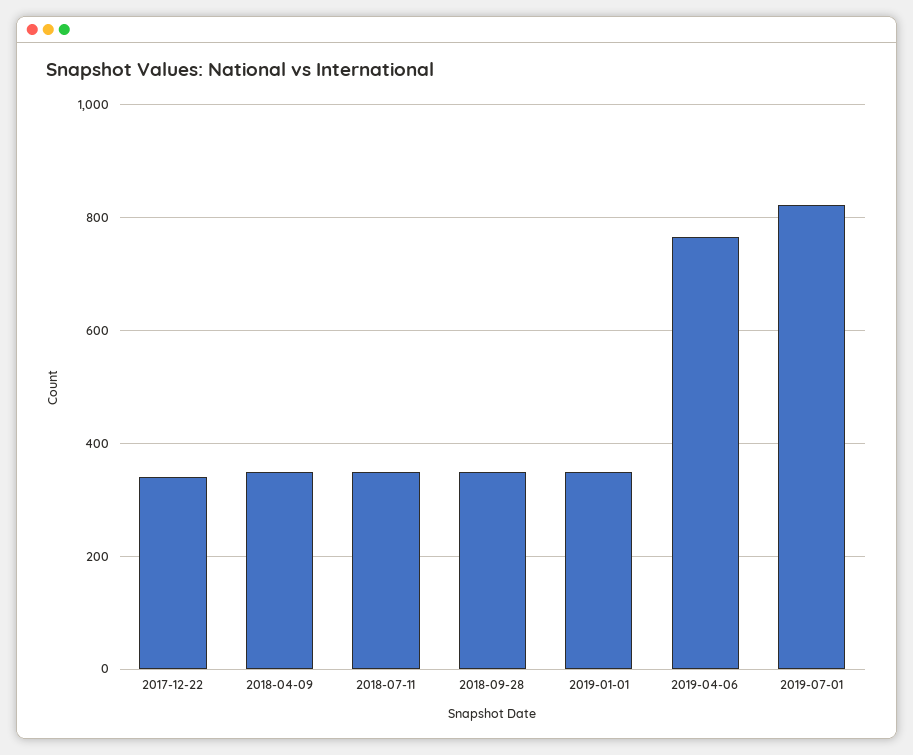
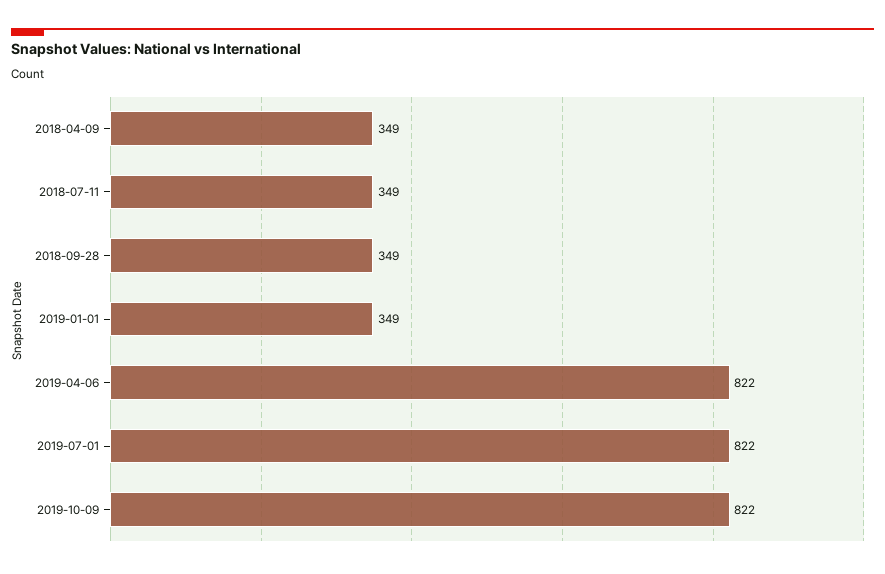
2017-12-22: 340 -> none
2019-04-06: 760 -> 822
2019-10-09: none -> 822

